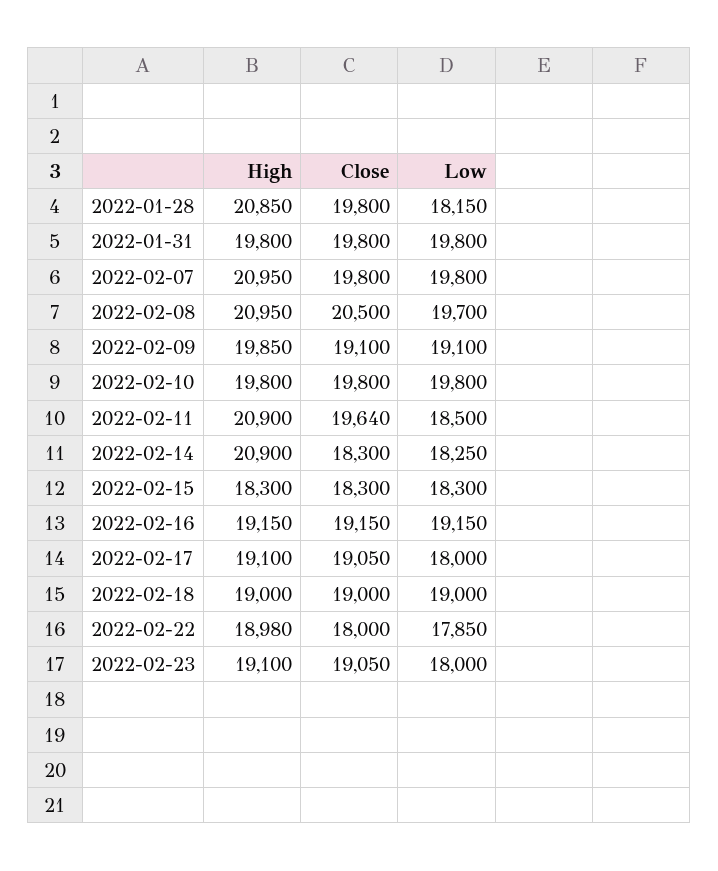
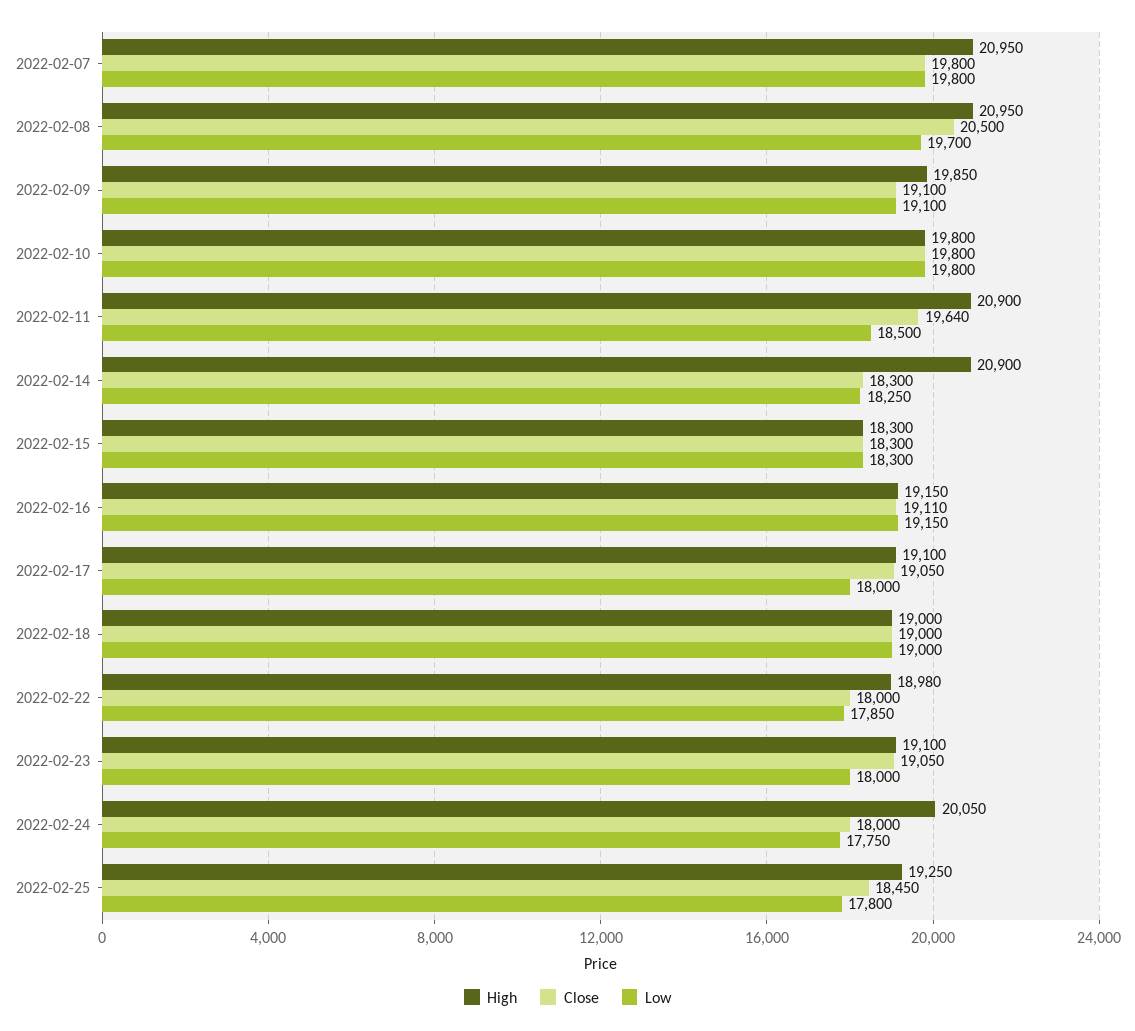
High, 2022-01-28: 20850 -> none
Close, 2022-01-28: 19800 -> none
Low, 2022-01-28: 18150 -> none
High, 2022-01-31: 19800 -> none
Close, 2022-01-31: 19800 -> none
Low, 2022-01-31: 19800 -> none
Close, 2022-02-16: 19150 -> 19110
High, 2022-02-24: none -> 20050
Close, 2022-02-24: none -> 18000
Low, 2022-02-24: none -> 17750
High, 2022-02-25: none -> 19250
Close, 2022-02-25: none -> 18450
Low, 2022-02-25: none -> 17800

